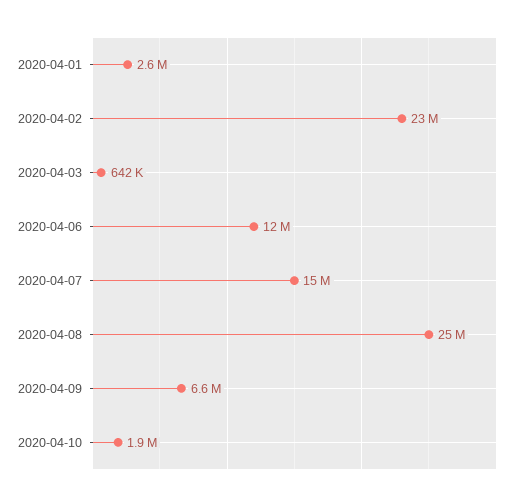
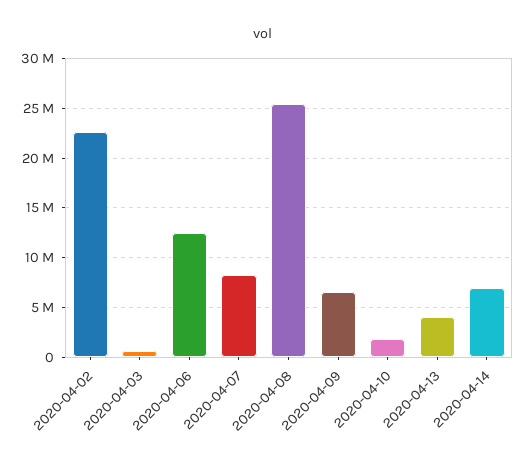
2020-04-01: 2600000 -> none
2020-04-07: 15000000 -> 8000000
2020-04-13: none -> 4000000
2020-04-14: none -> 7000000

